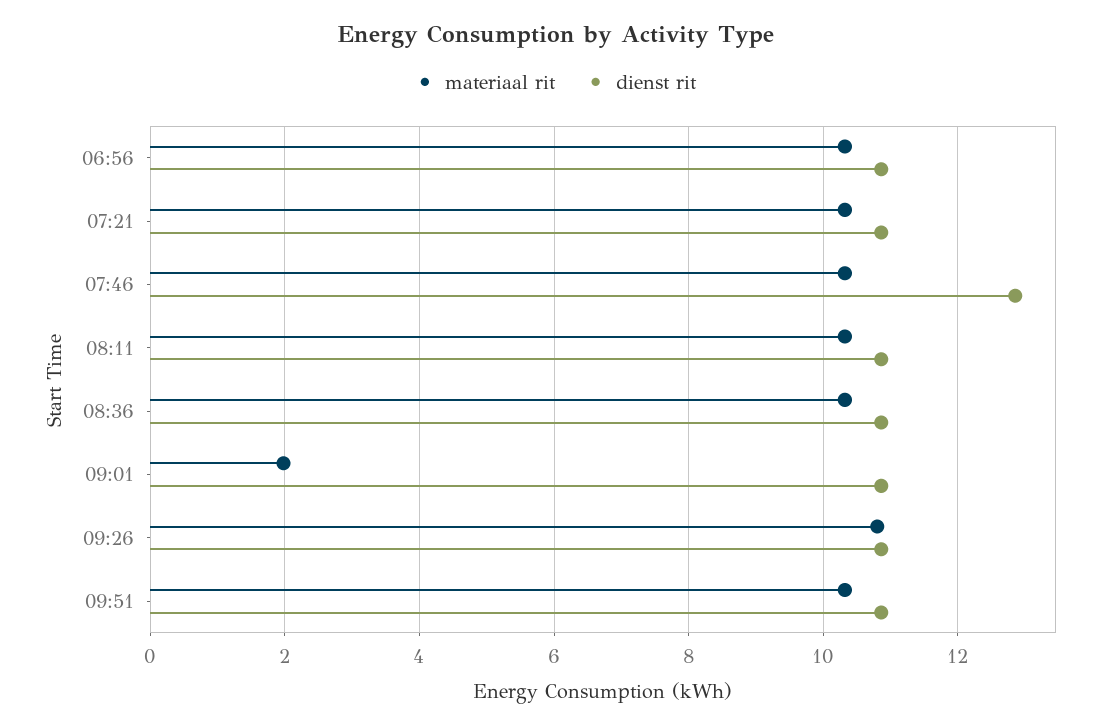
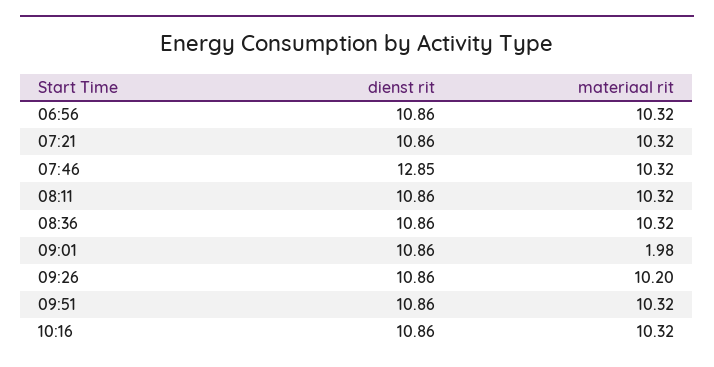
materiaal rit, 09:26: 10.8 -> 10.2
dienst rit, 10:16: none -> 10.86
materiaal rit, 10:16: none -> 10.32

